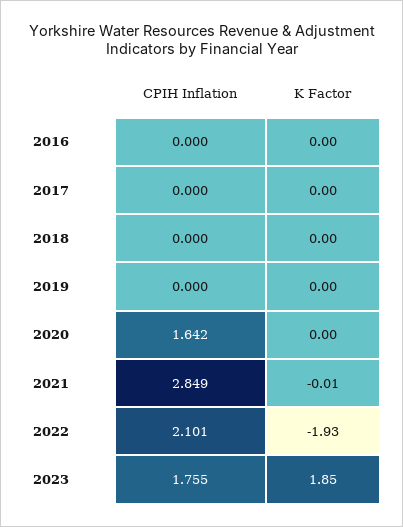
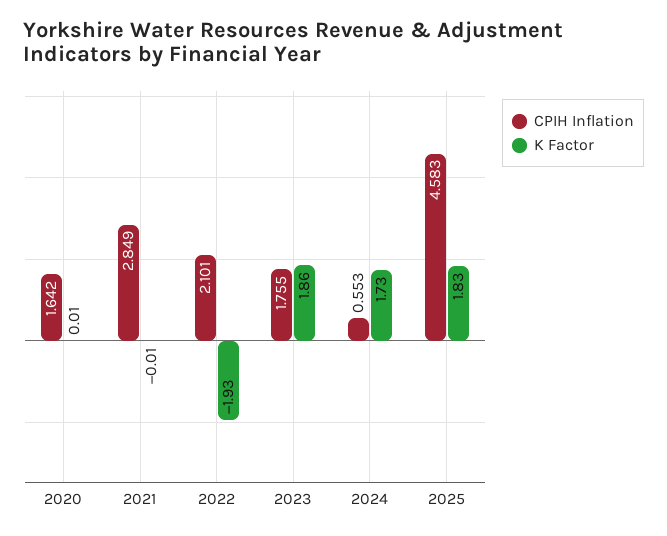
CPIH Inflation, 2016: 0 -> none
K Factor, 2016: 0 -> none
CPIH Inflation, 2017: 0 -> none
K Factor, 2017: 0 -> none
CPIH Inflation, 2018: 0 -> none
K Factor, 2018: 0 -> none
CPIH Inflation, 2019: 0 -> none
K Factor, 2019: 0 -> none
K Factor, 2020: 0 -> 0.01
K Factor, 2023: 1.85 -> 1.86
CPIH Inflation, 2024: none -> 0.553
K Factor, 2024: none -> 1.73
CPIH Inflation, 2025: none -> 4.583
K Factor, 2025: none -> 1.83

